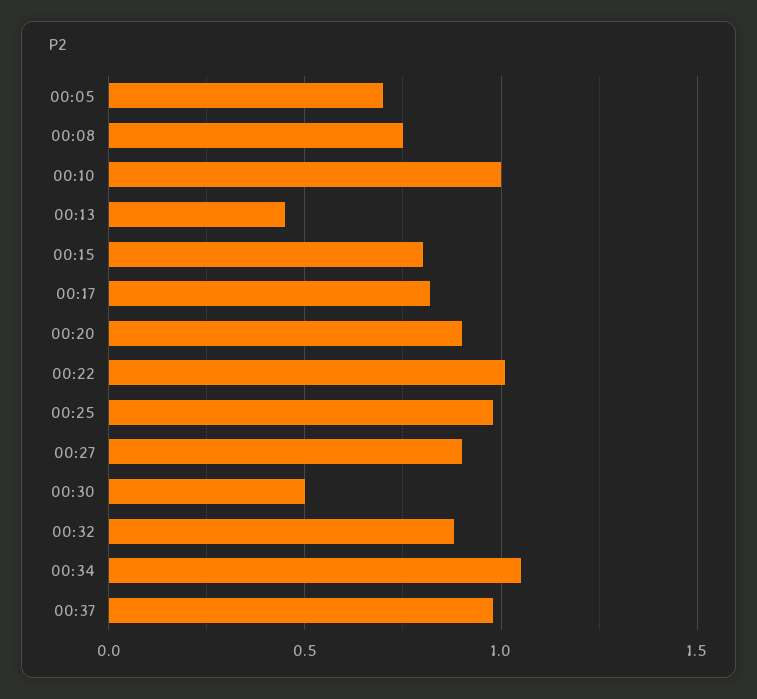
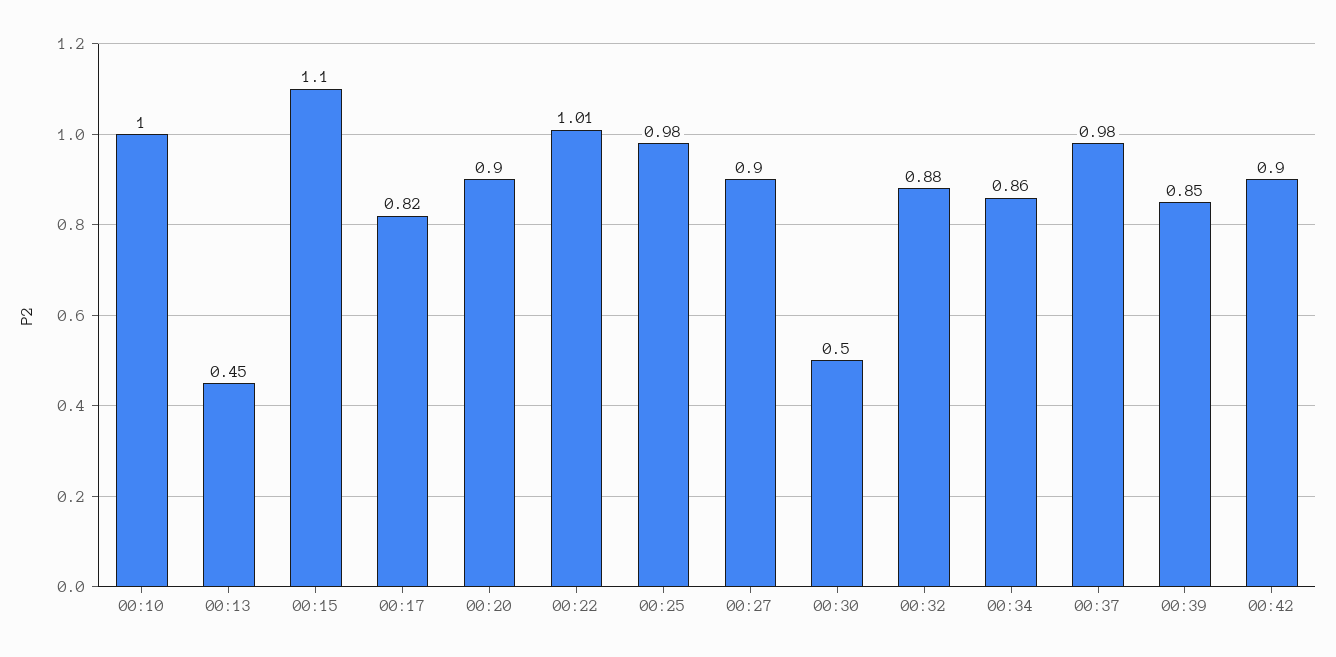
00:05: 0.7 -> none
00:08: 0.75 -> none
00:15: 0.8 -> 1.1
00:34: 1.05 -> 0.86
00:39: none -> 0.85
00:42: none -> 0.9

